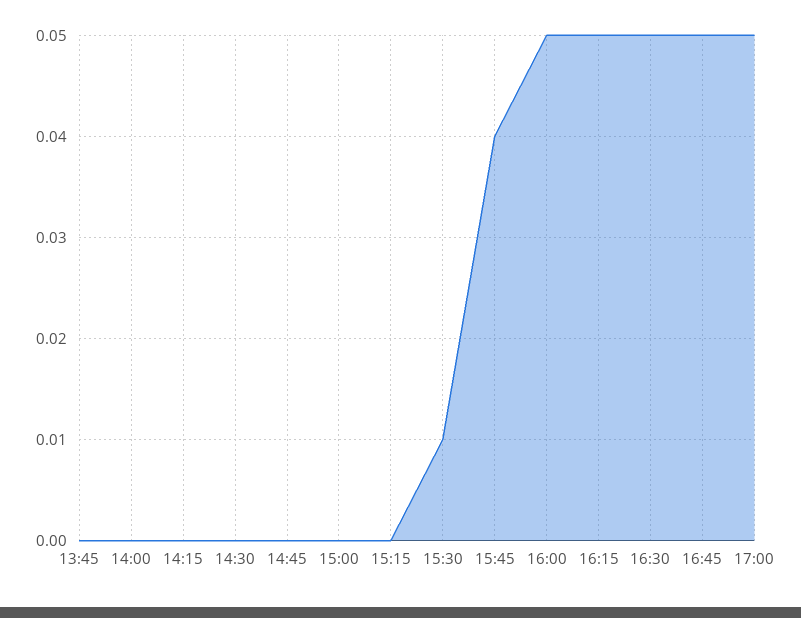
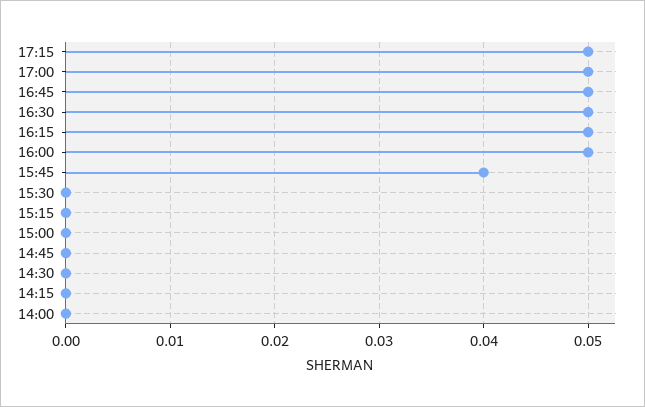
13:45: 0 -> none
15:30: 0.01 -> 0
17:15: none -> 0.05

